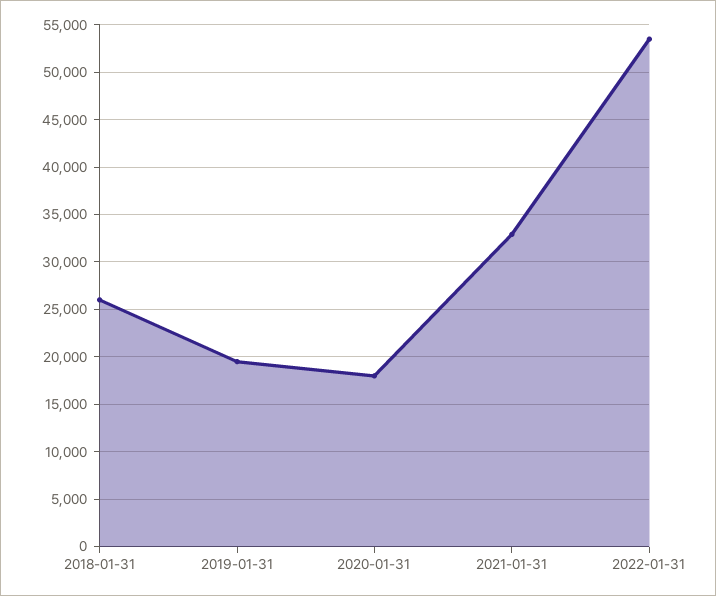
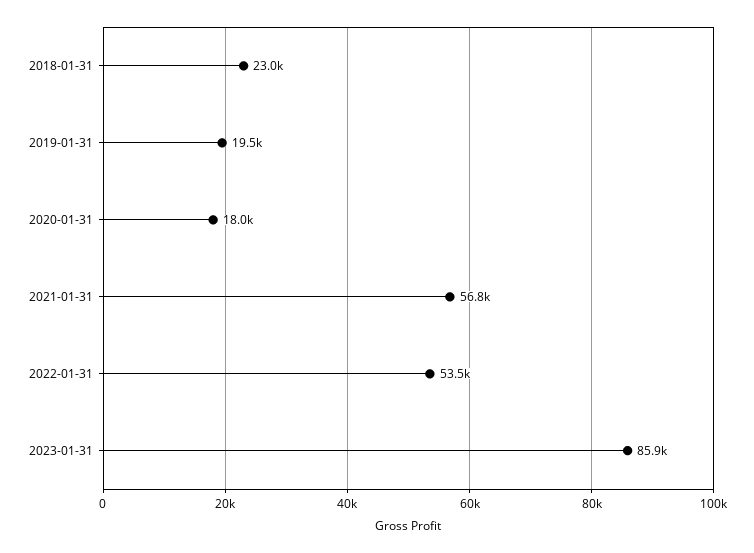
2018-01-31: 26000 -> 23000
2021-01-31: 33000 -> 56800
2023-01-31: none -> 85900

